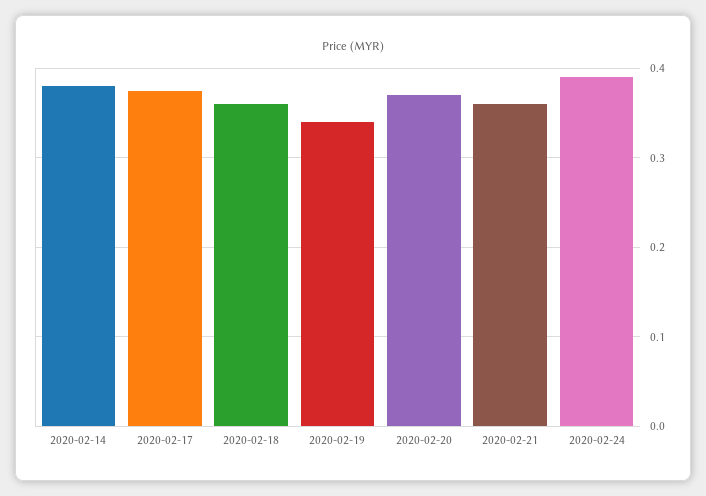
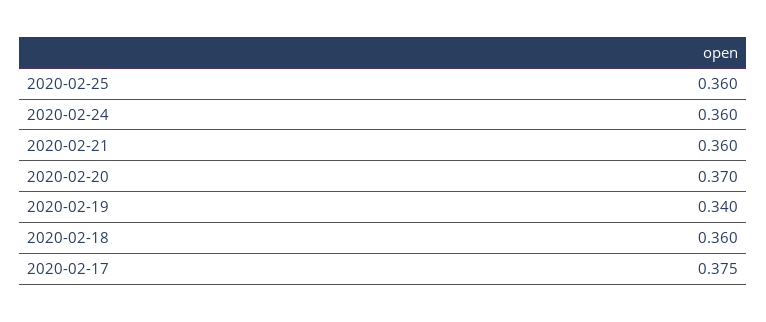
2020-02-14: 0.38 -> none
2020-02-24: 0.39 -> 0.36
2020-02-25: none -> 0.36

